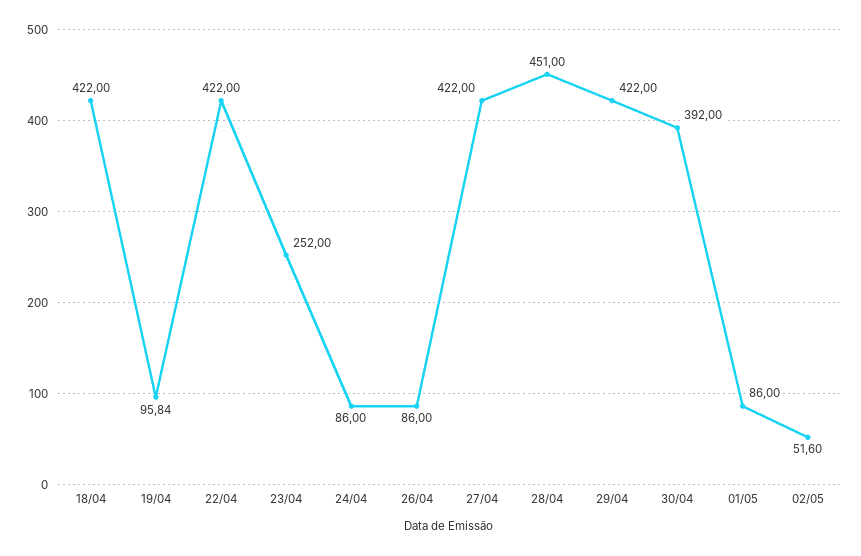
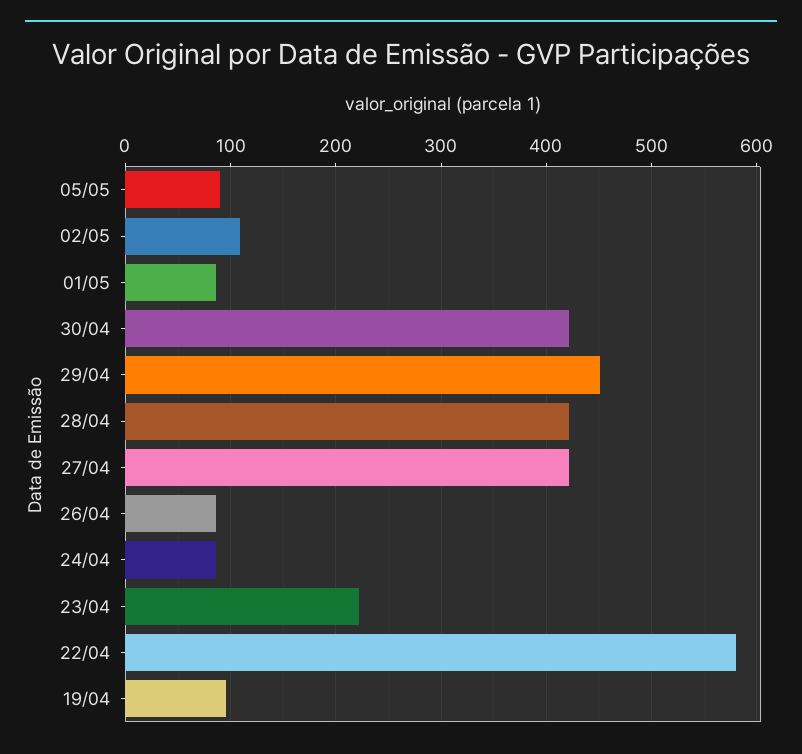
18/04: 422 -> none
22/04: 422 -> 580
23/04: 252 -> 220
28/04: 451 -> 420
29/04: 422 -> 450
30/04: 392 -> 420
02/05: 51.6 -> 110
05/05: none -> 90

